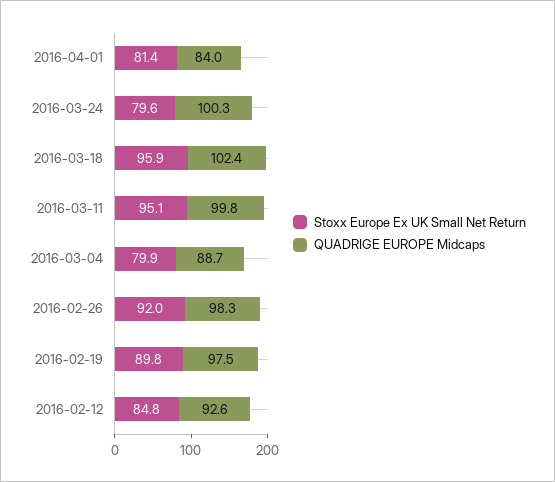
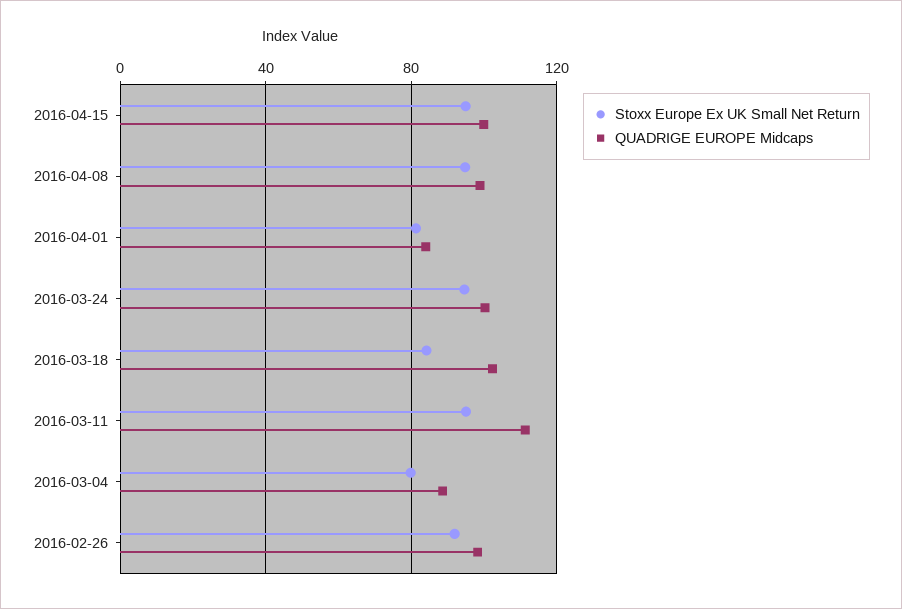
Stoxx Europe Ex UK Small Net Return, 2016-03-24: 79.6 -> 95
Stoxx Europe Ex UK Small Net Return, 2016-03-18: 95.9 -> 85
QUADRIGE EUROPE Midcaps, 2016-03-11: 99.8 -> 110
Stoxx Europe Ex UK Small Net Return, 2016-02-19: 89.8 -> none
QUADRIGE EUROPE Midcaps, 2016-02-19: 97.5 -> none
Stoxx Europe Ex UK Small Net Return, 2016-02-12: 84.8 -> none
QUADRIGE EUROPE Midcaps, 2016-02-12: 92.6 -> none
Stoxx Europe Ex UK Small Net Return, 2016-04-15: none -> 95
QUADRIGE EUROPE Midcaps, 2016-04-15: none -> 100
Stoxx Europe Ex UK Small Net Return, 2016-04-08: none -> 95
QUADRIGE EUROPE Midcaps, 2016-04-08: none -> 100

